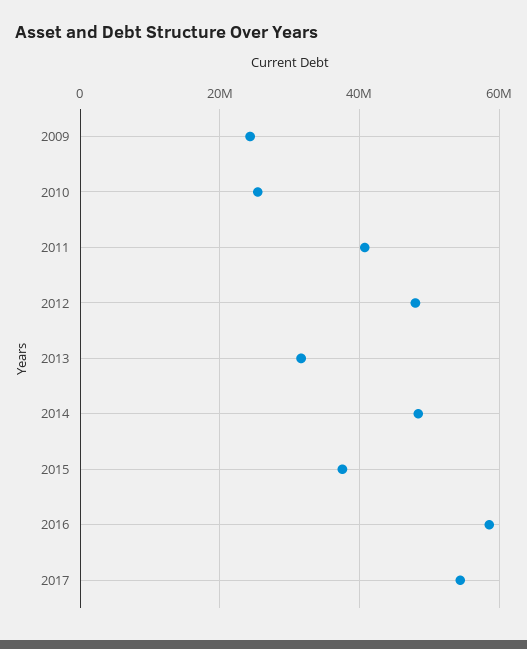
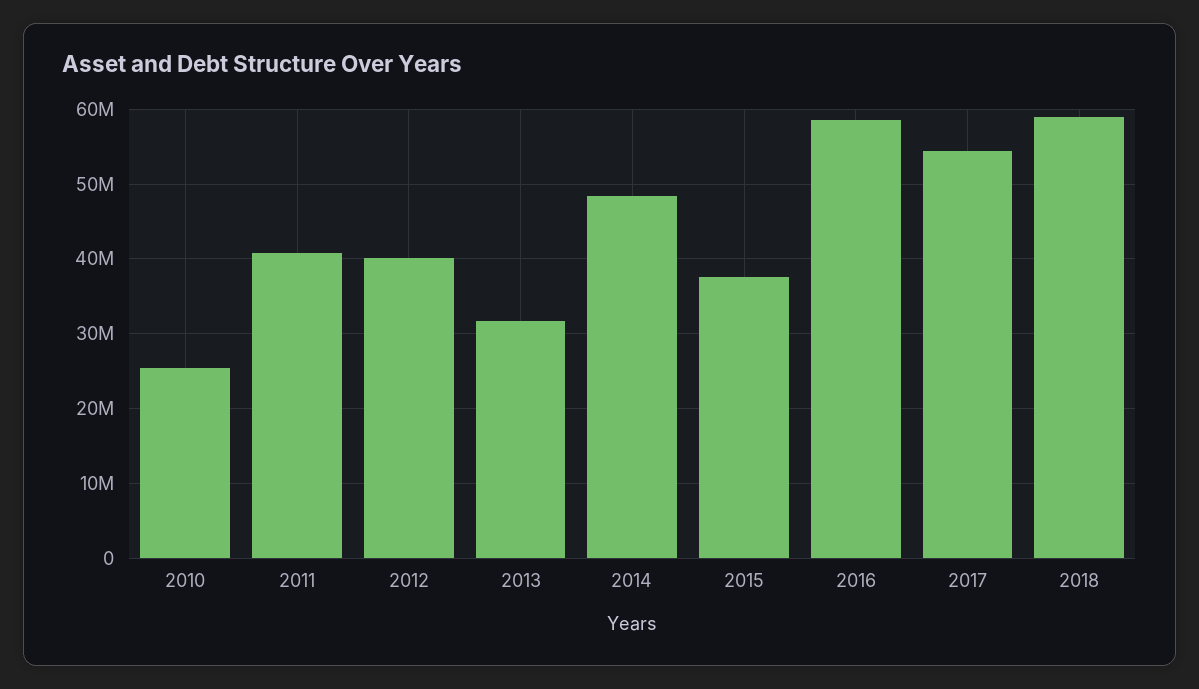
2009: 24000000 -> none
2012: 48000000 -> 40000000
2018: none -> 59000000

